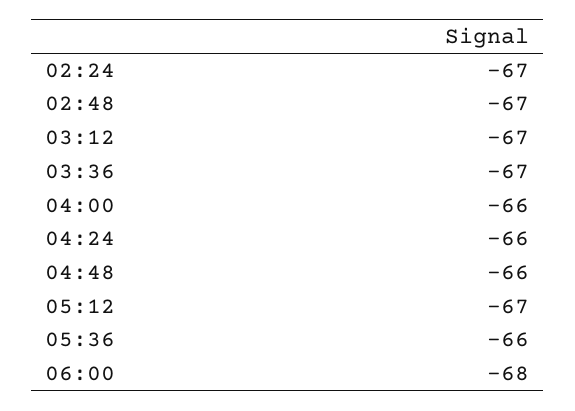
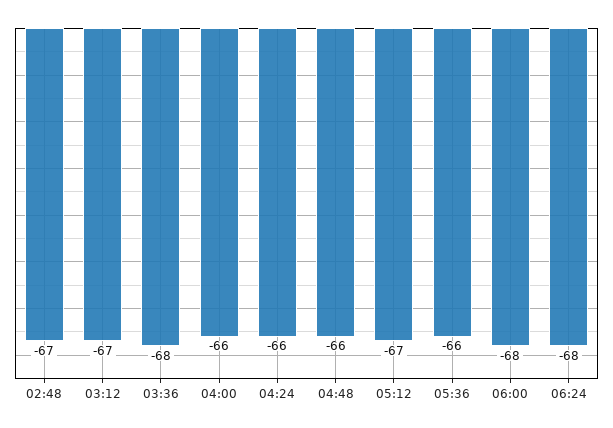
02:24: -67 -> none
03:36: -67 -> -68
06:24: none -> -68

